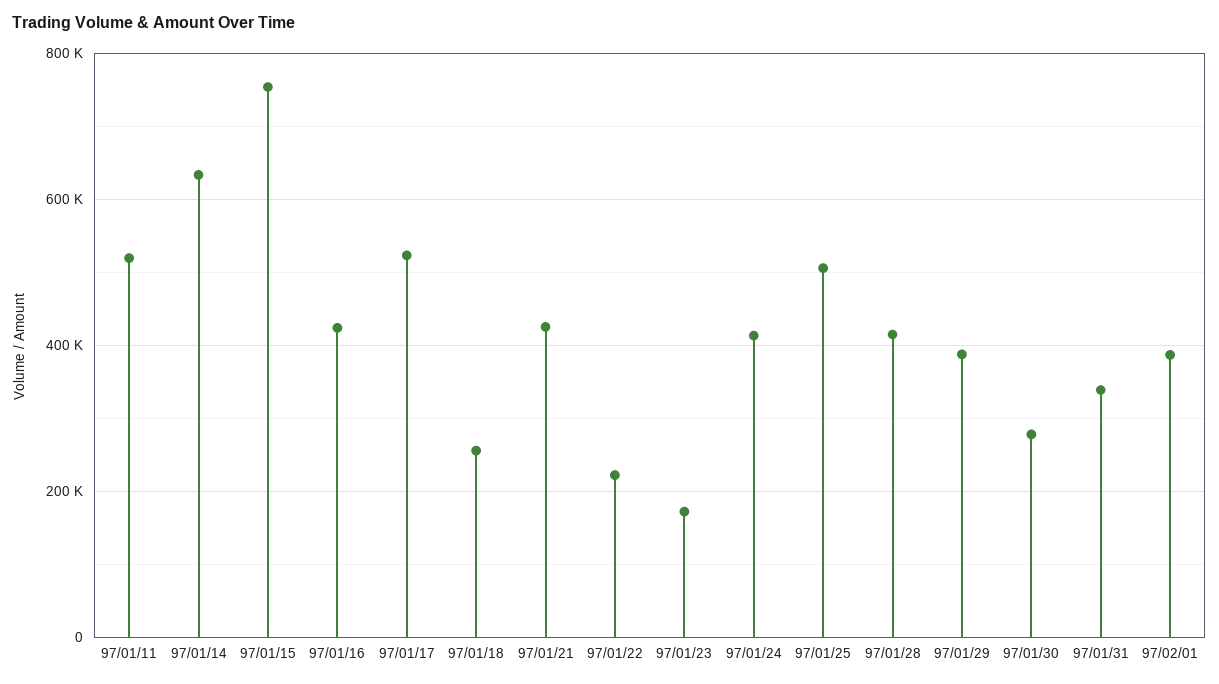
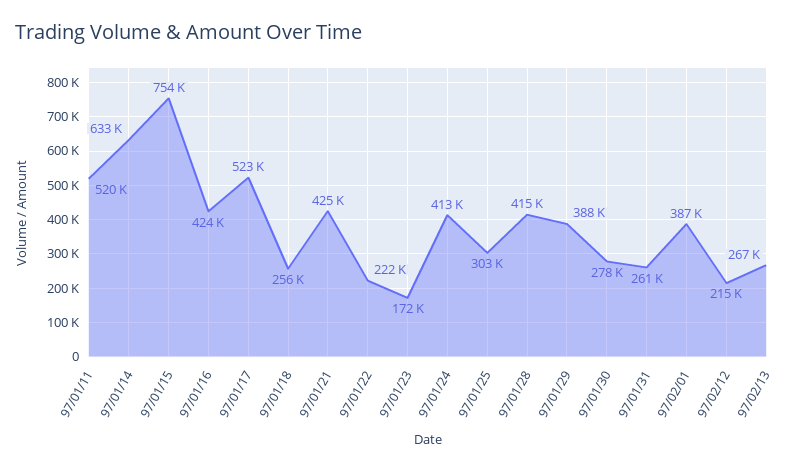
97/01/25: 500000 -> 303000
97/01/31: 340000 -> 261000
97/02/12: none -> 215000
97/02/13: none -> 267000

